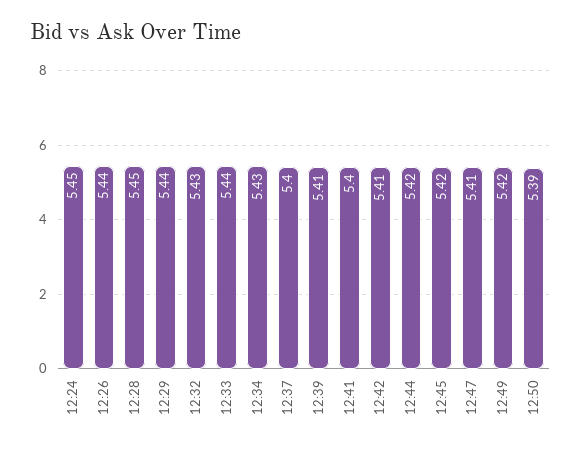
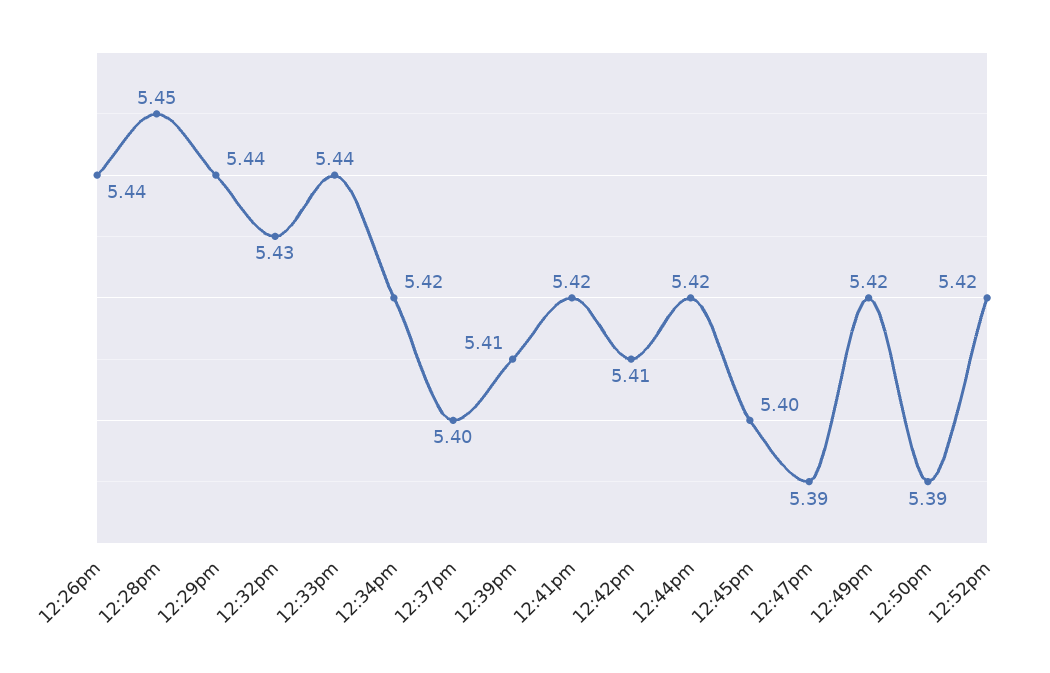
12:24: 5.45 -> none
12:34: 5.43 -> 5.42
12:41: 5.4 -> 5.42
12:45: 5.42 -> 5.4
12:47: 5.41 -> 5.39
12:52pm: none -> 5.42

